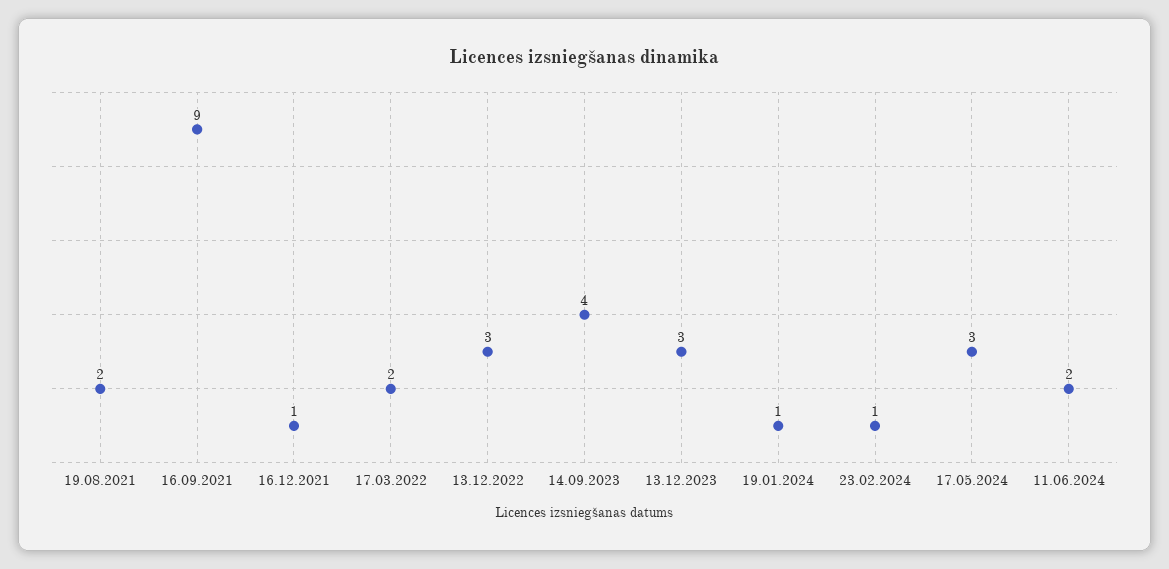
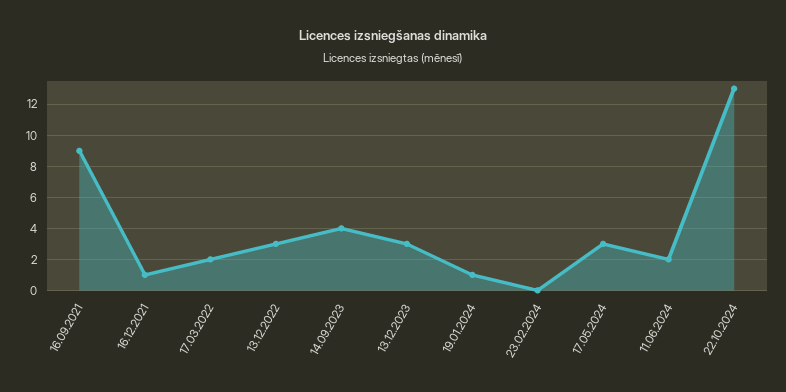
19.08.2021: 2 -> none
23.02.2024: 1 -> 0
22.10.2024: none -> 13

